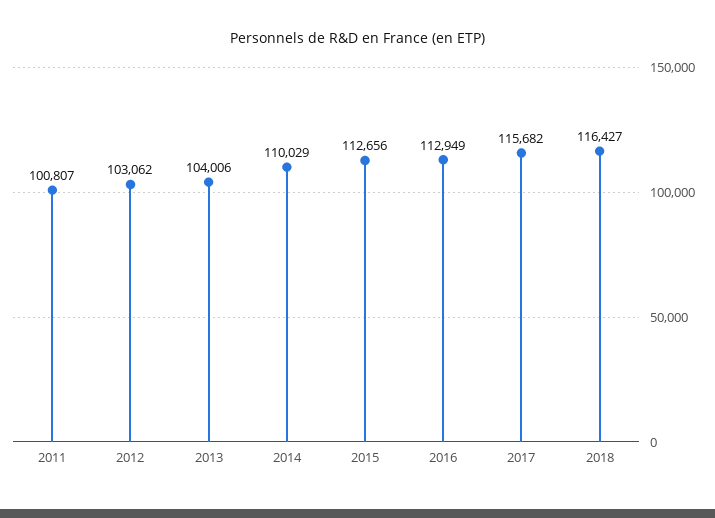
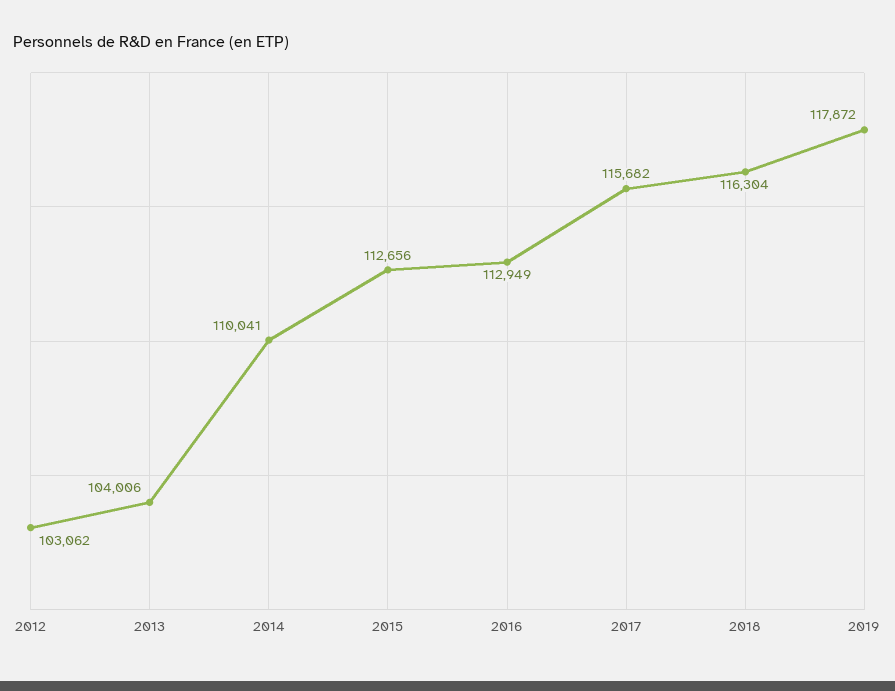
2011: 100807 -> none
2014: 110029 -> 110041
2018: 116427 -> 116304
2019: none -> 117872

